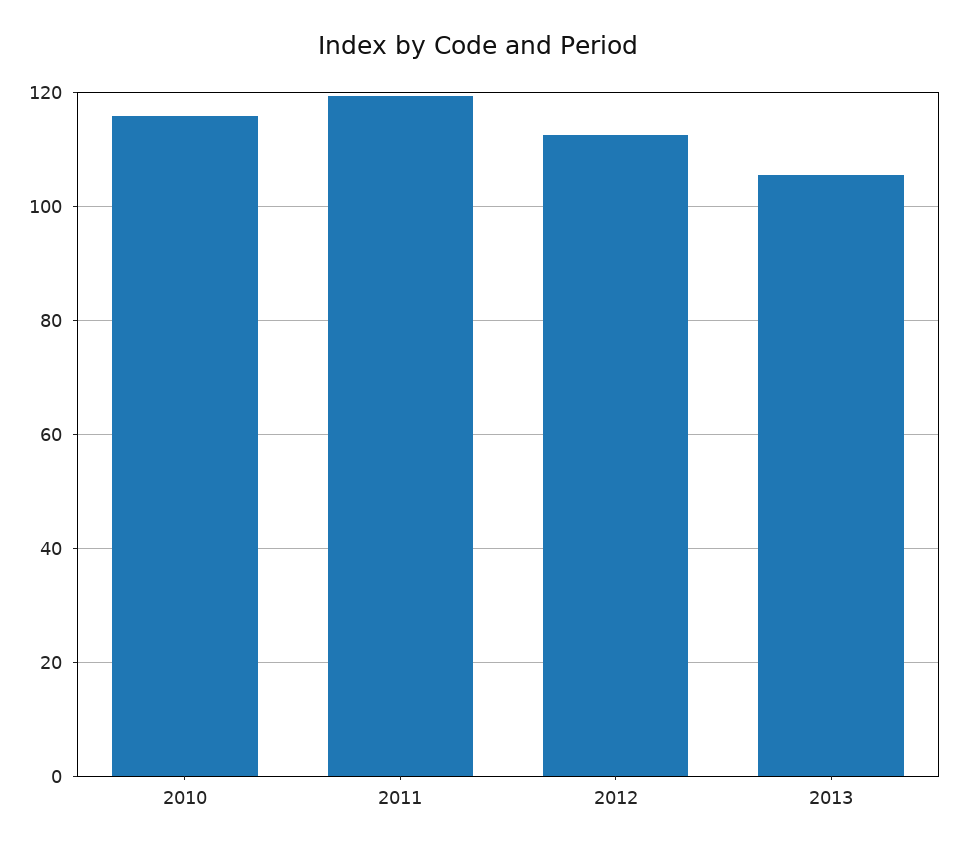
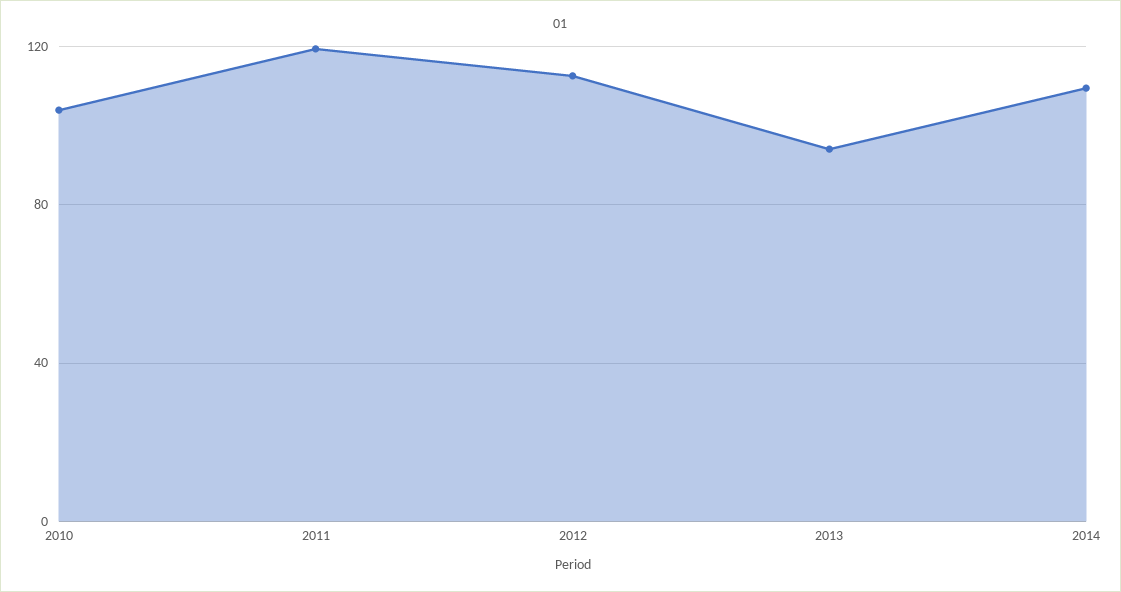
2010: 116 -> 105
2013: 106 -> 95
2014: none -> 110

